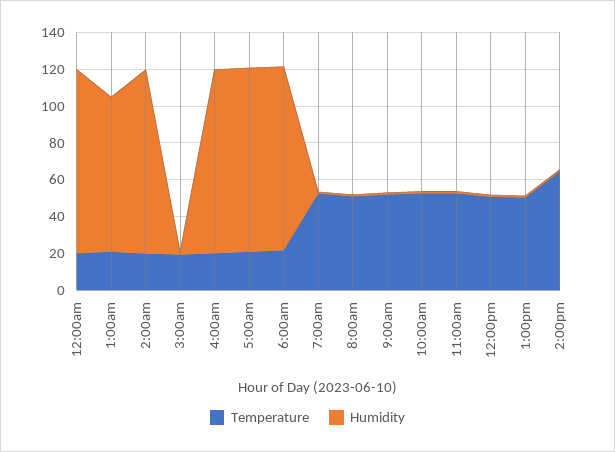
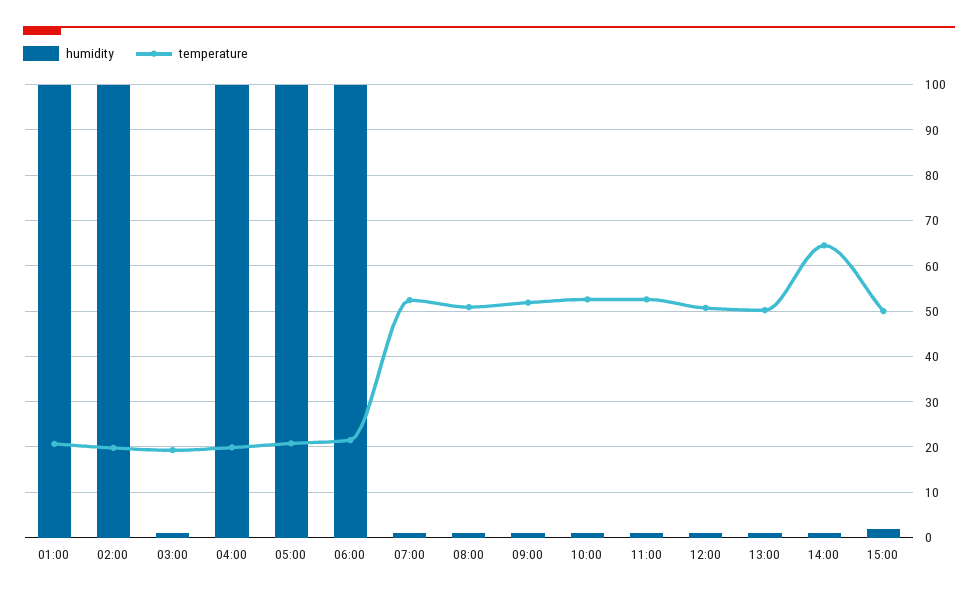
Temperature, 12:00am: 20 -> none
Humidity, 12:00am: 100 -> none
Humidity, 1:00am: 85 -> 100
Humidity, 15:00: none -> 2
Temperature, 15:00: none -> 50

